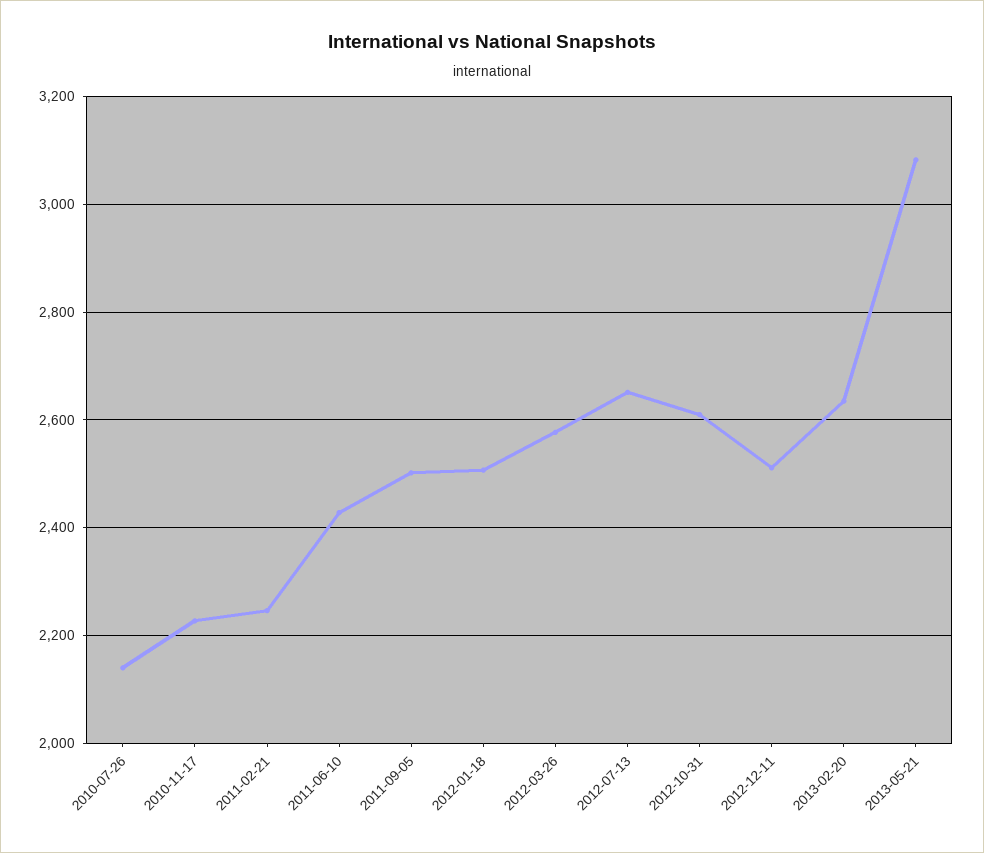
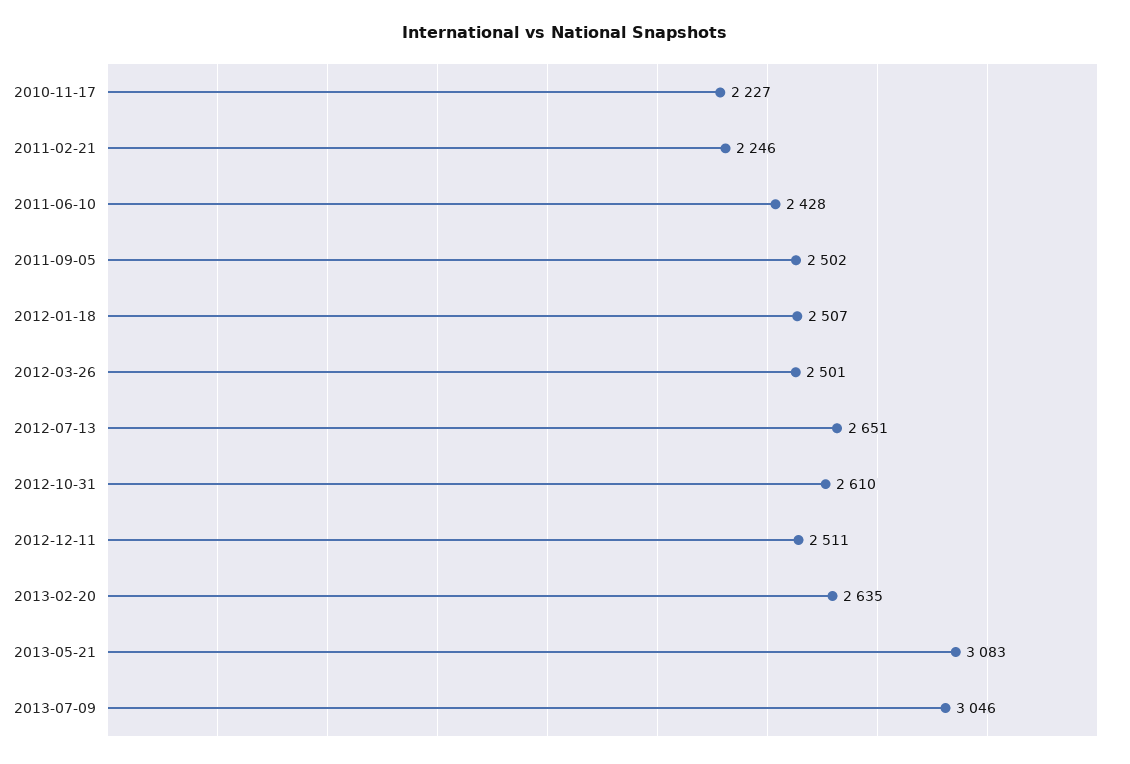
2010-07-26: 2140 -> none
2012-03-26: 2580 -> 2501
2013-07-09: none -> 3046

